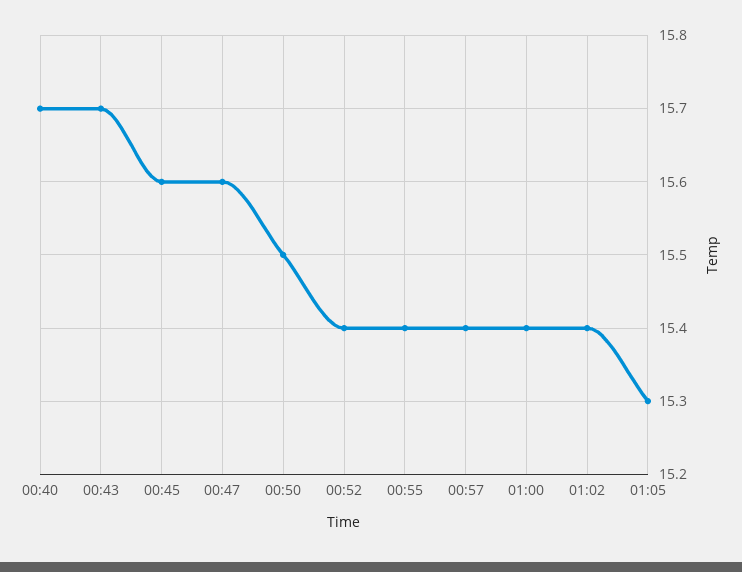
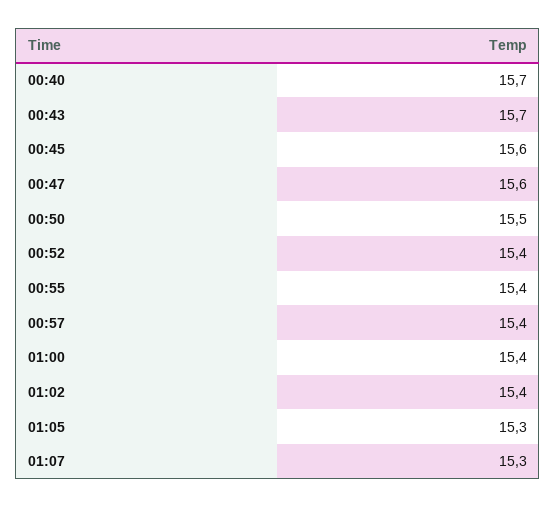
01:07: none -> 15.3

